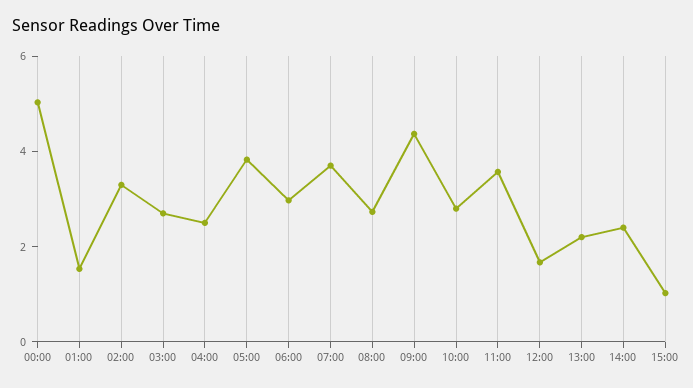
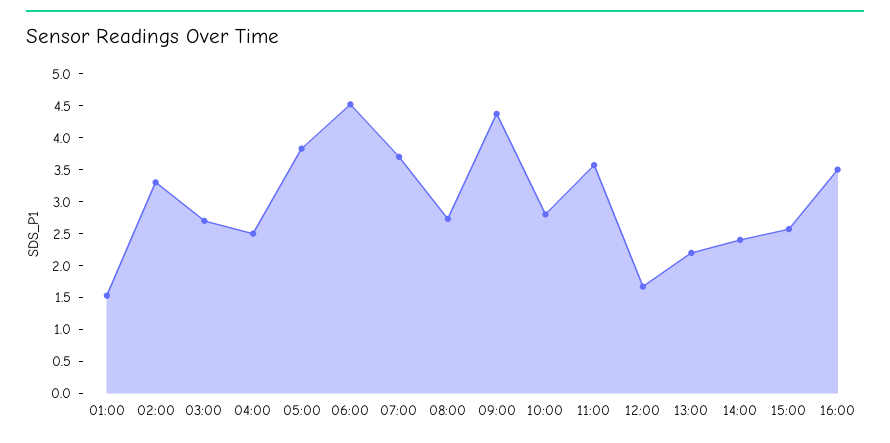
00:00: 5 -> none
06:00: 3 -> 4.5
15:00: 1 -> 2.5
16:00: none -> 3.5

